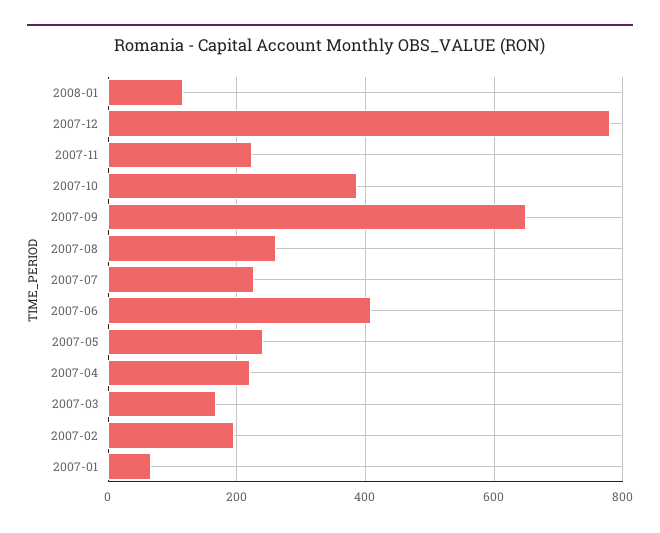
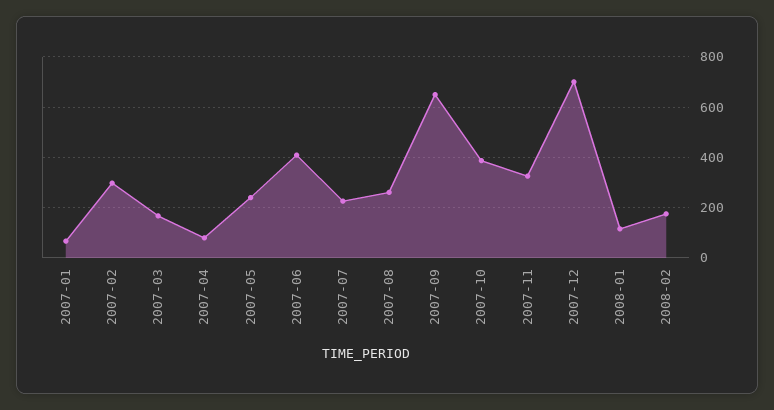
2007-12: 780 -> 700
2007-11: 220 -> 325
2007-04: 220 -> 75
2007-02: 200 -> 300
2008-02: none -> 175

